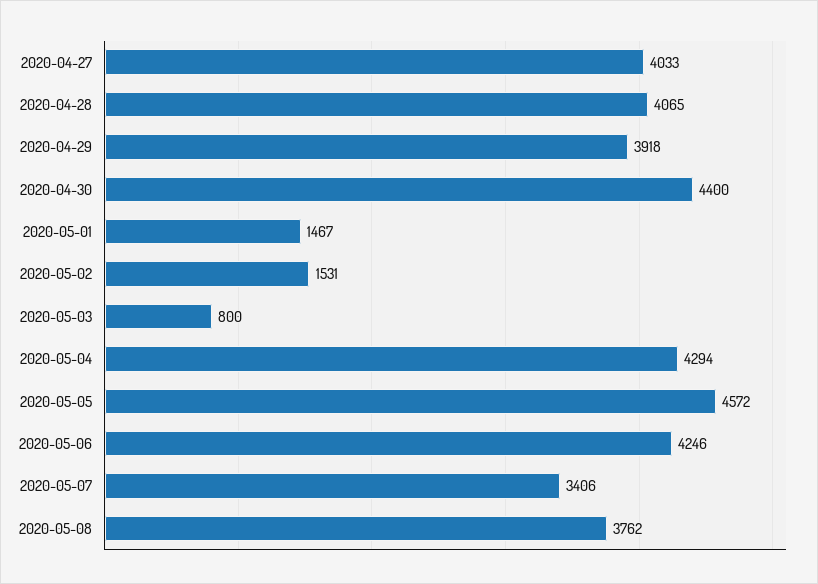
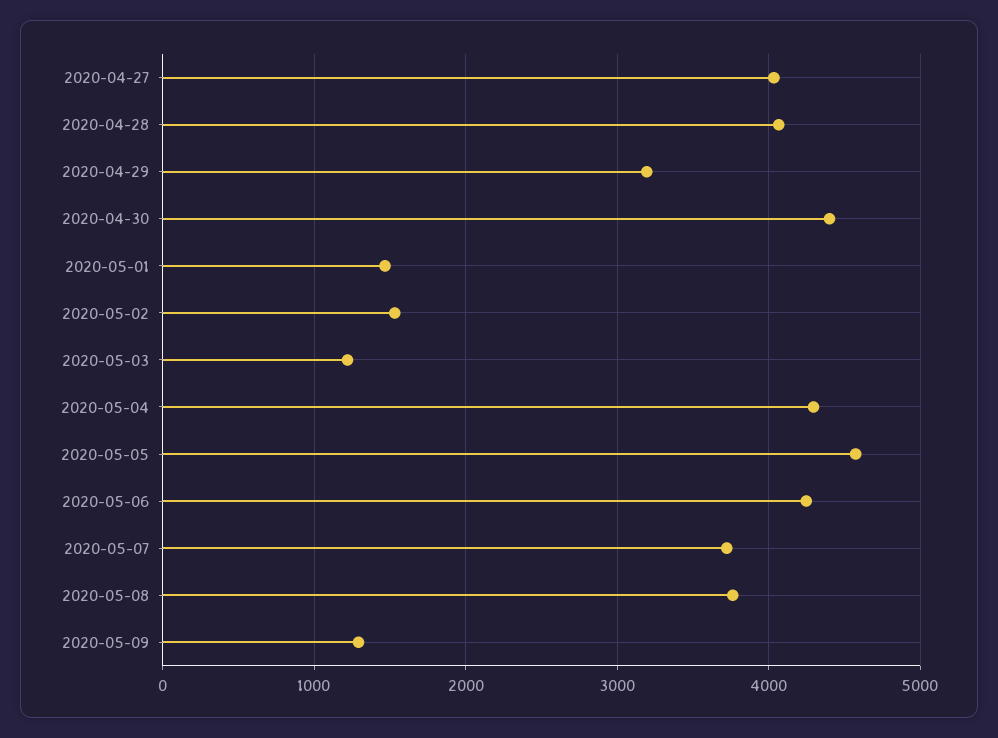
2020-04-29: 3918 -> 3200
2020-05-03: 800 -> 1200
2020-05-07: 3406 -> 3700
2020-05-09: none -> 1300

